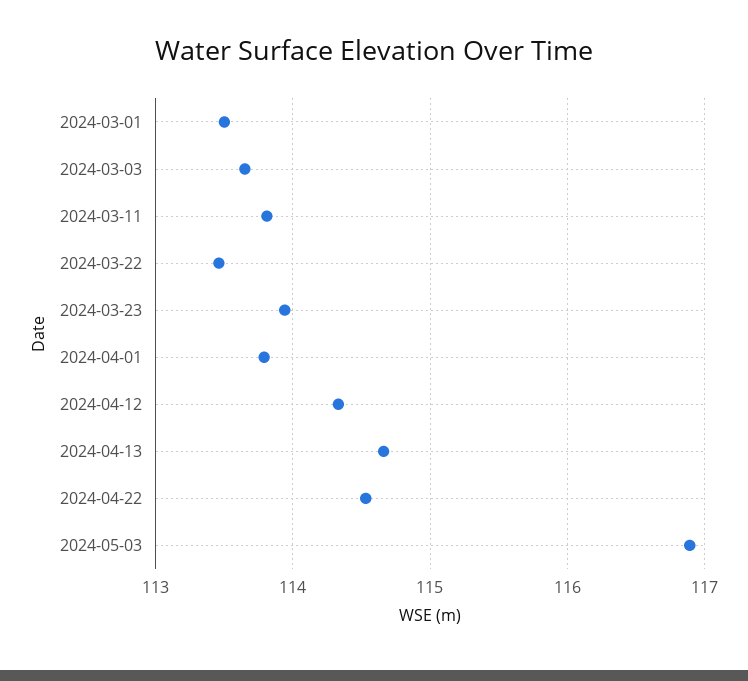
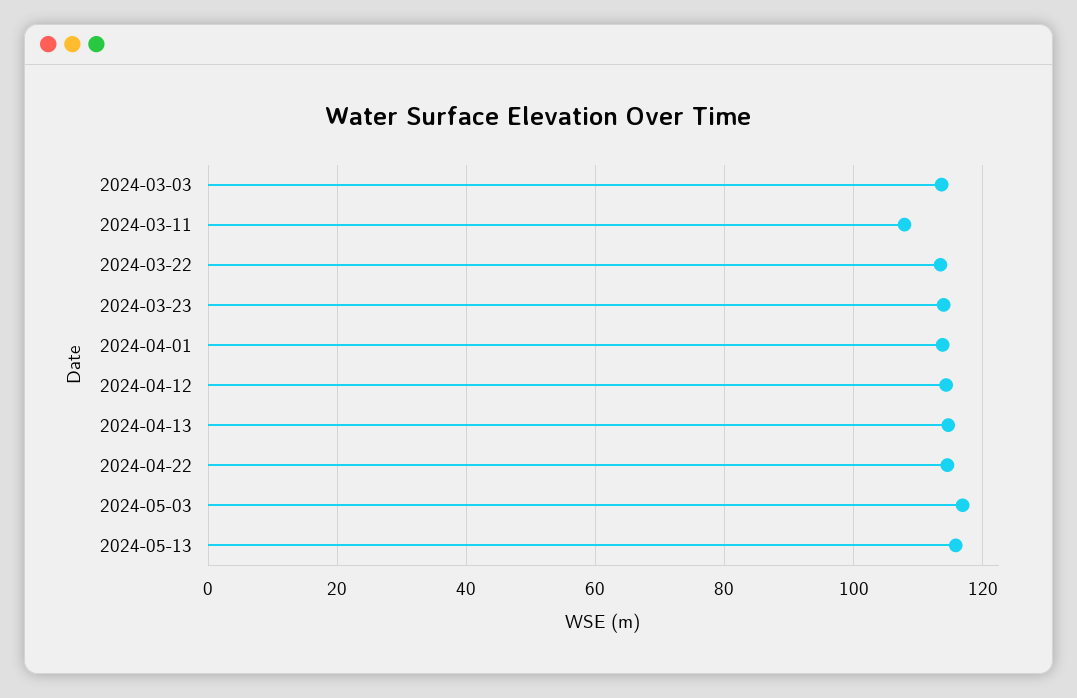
2024-03-01: 113.5 -> none
2024-03-11: 113.8 -> 108
2024-05-13: none -> 116

